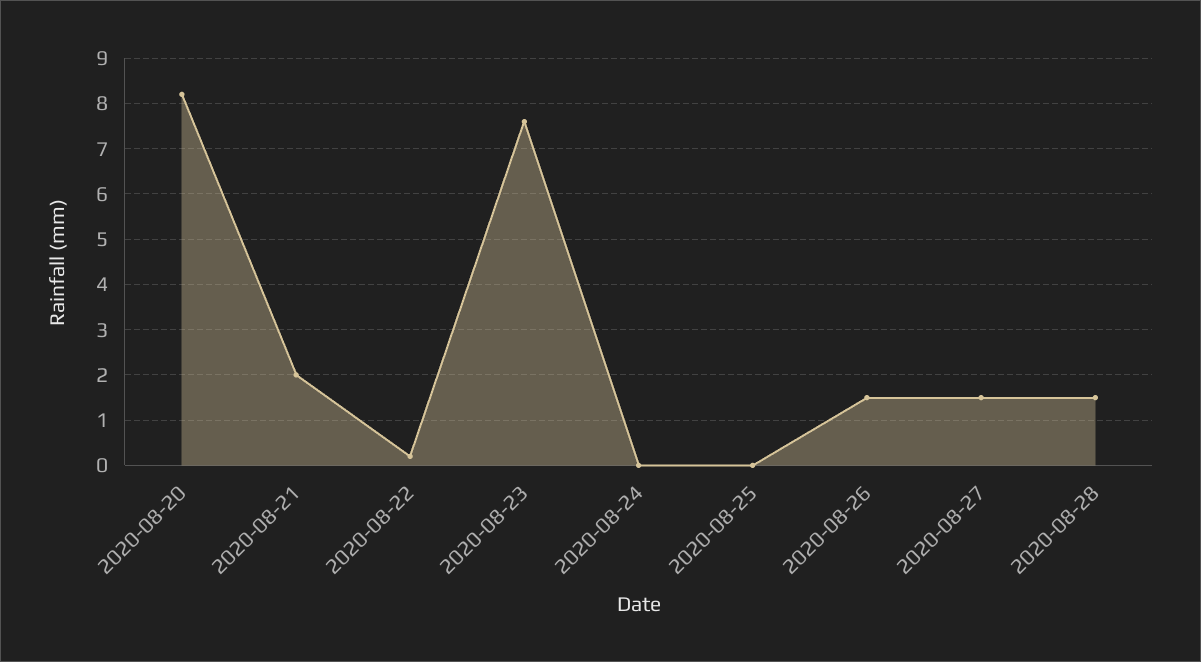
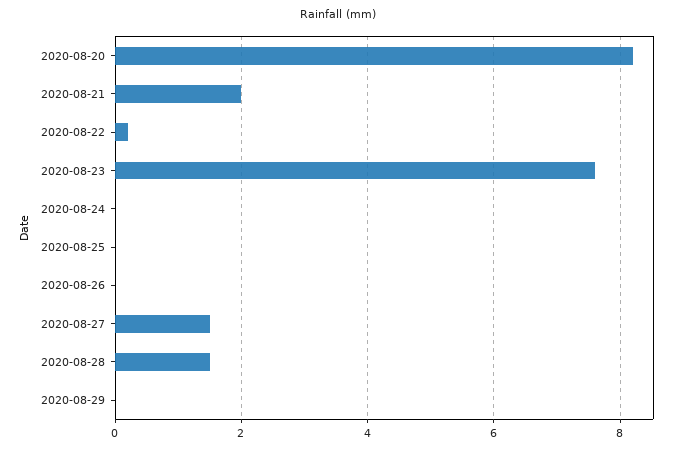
2020-08-26: 1.5 -> 0
2020-08-29: none -> 0

